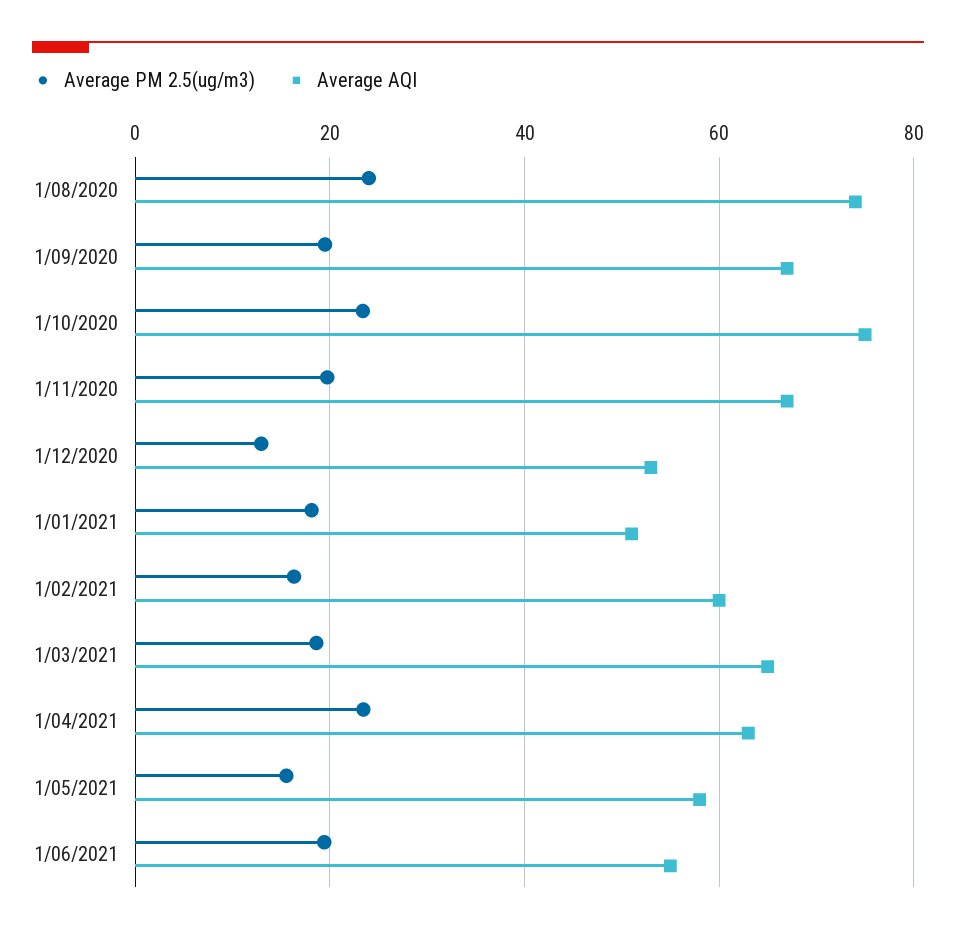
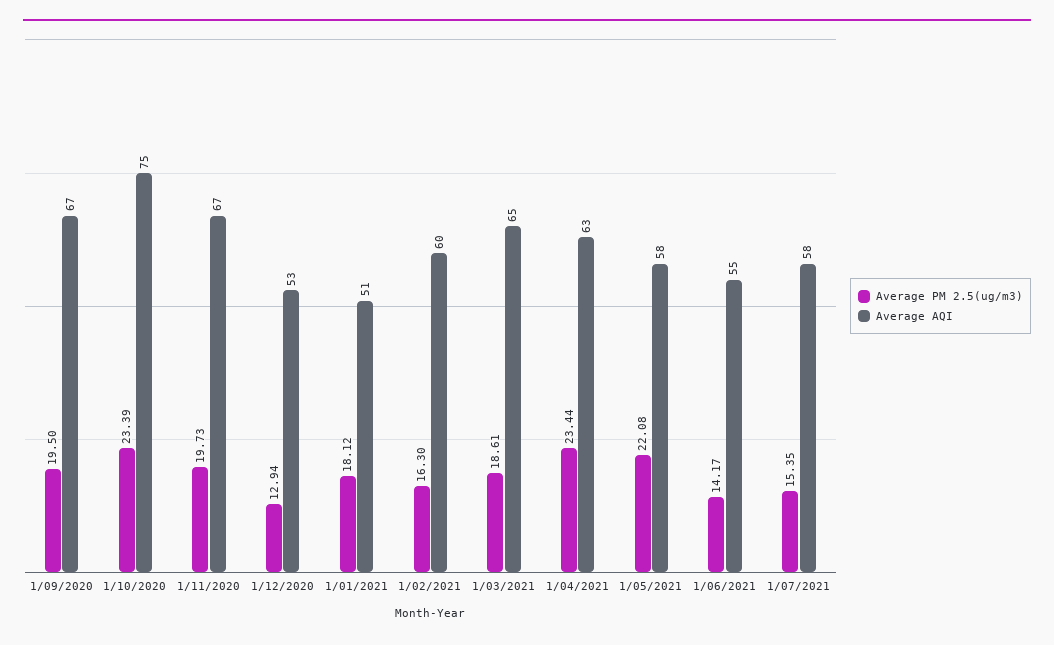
Average PM 2.5(ug/m3), 1/08/2020: 24 -> none
Average AQI, 1/08/2020: 74 -> none
Average PM 2.5(ug/m3), 1/05/2021: 16 -> 22.08
Average PM 2.5(ug/m3), 1/06/2021: 20 -> 14.17
Average PM 2.5(ug/m3), 1/07/2021: none -> 15.35
Average AQI, 1/07/2021: none -> 58

